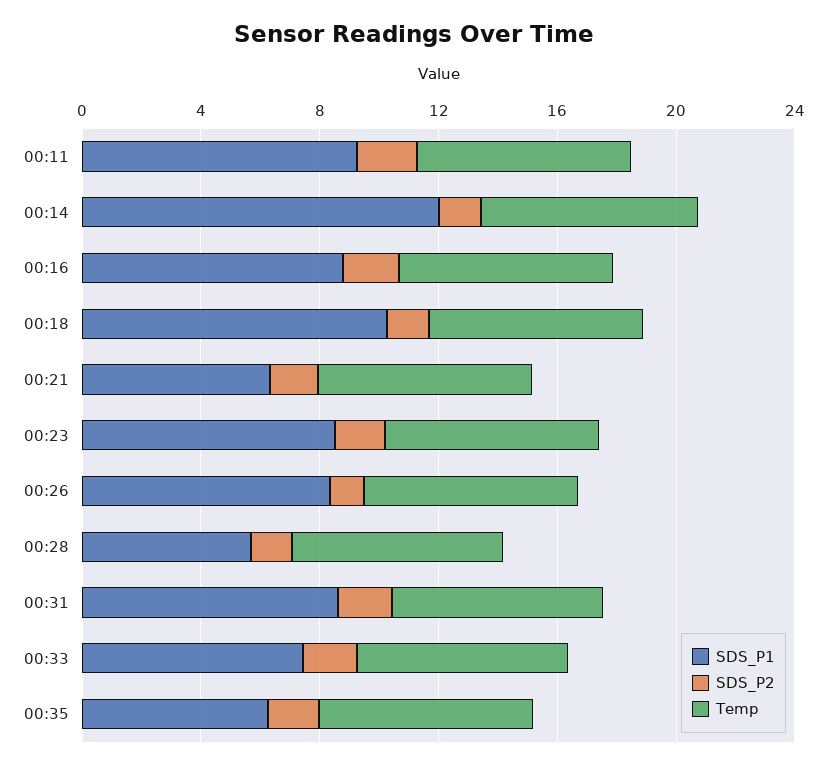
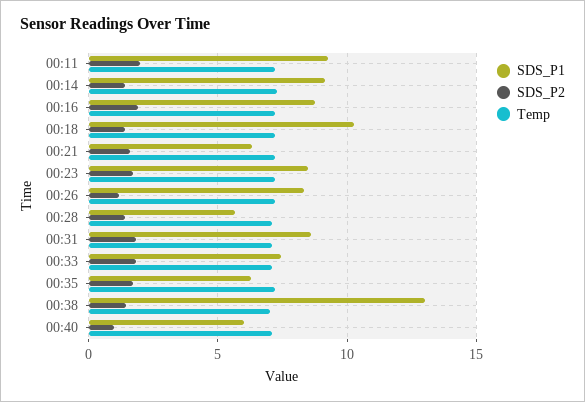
SDS_P1, 00:14: 12 -> 9
SDS_P1, 00:38: none -> 13
SDS_P2, 00:38: none -> 1.5
Temp, 00:38: none -> 7
SDS_P1, 00:40: none -> 6
SDS_P2, 00:40: none -> 1
Temp, 00:40: none -> 7

